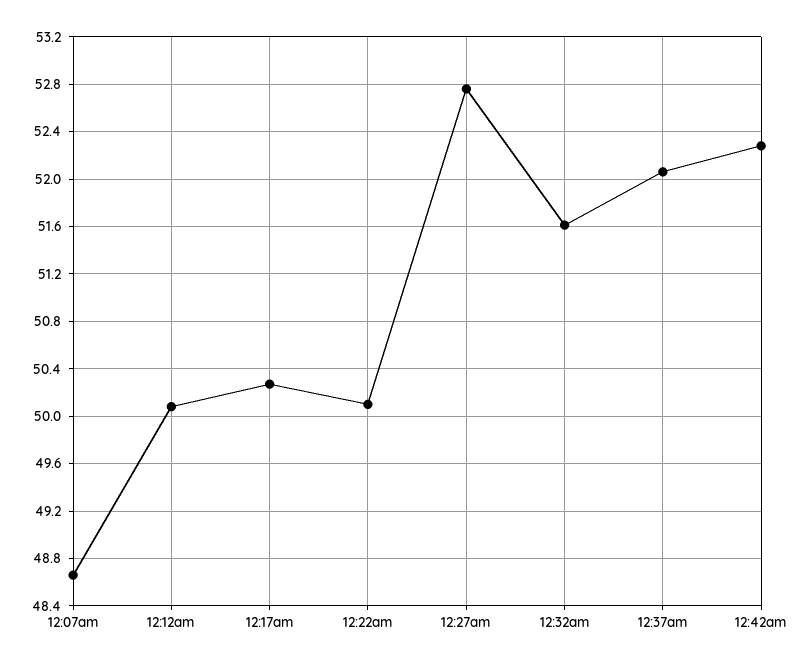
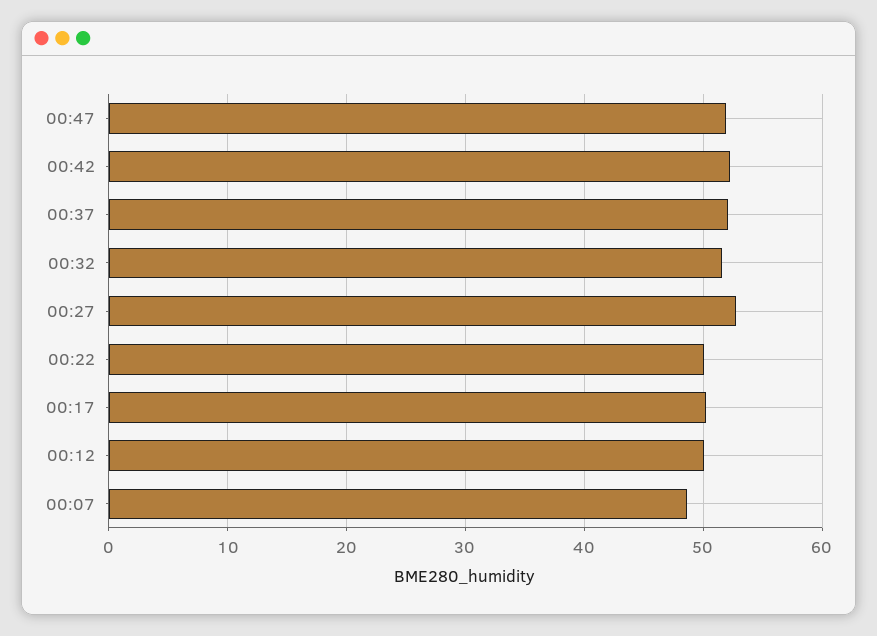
00:47: none -> 52

